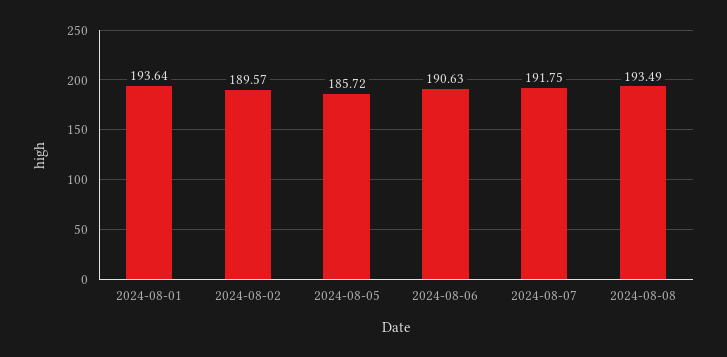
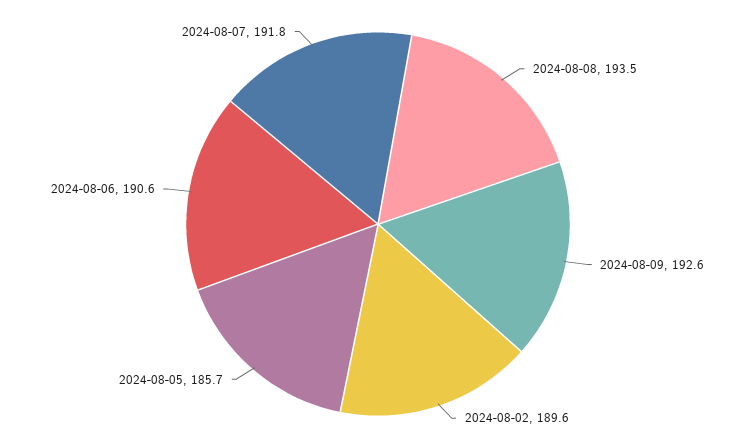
2024-08-01: 193.64 -> none
2024-08-09: none -> 192.6

